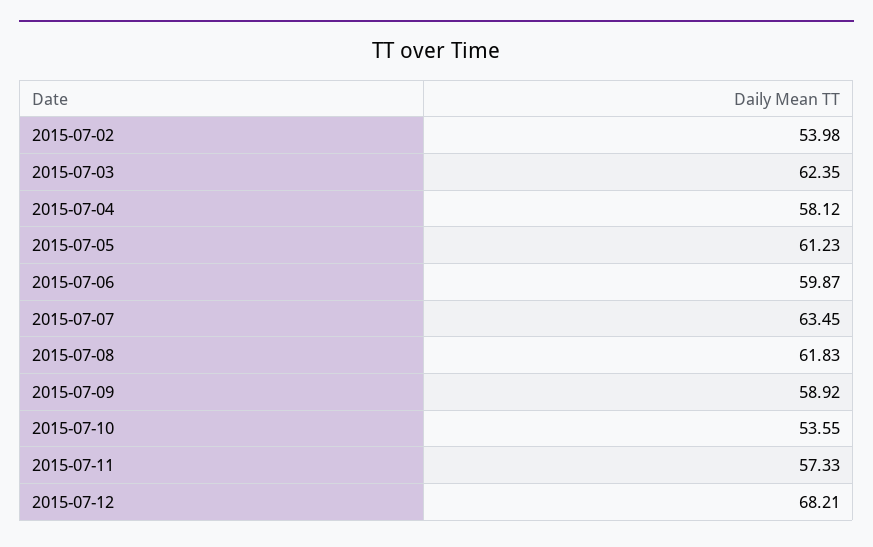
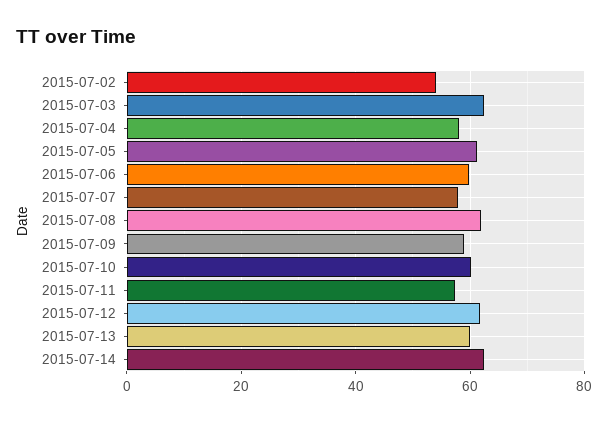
2015-07-07: 63.45 -> 58
2015-07-10: 53.55 -> 60
2015-07-12: 68.21 -> 62
2015-07-13: none -> 60
2015-07-14: none -> 62

